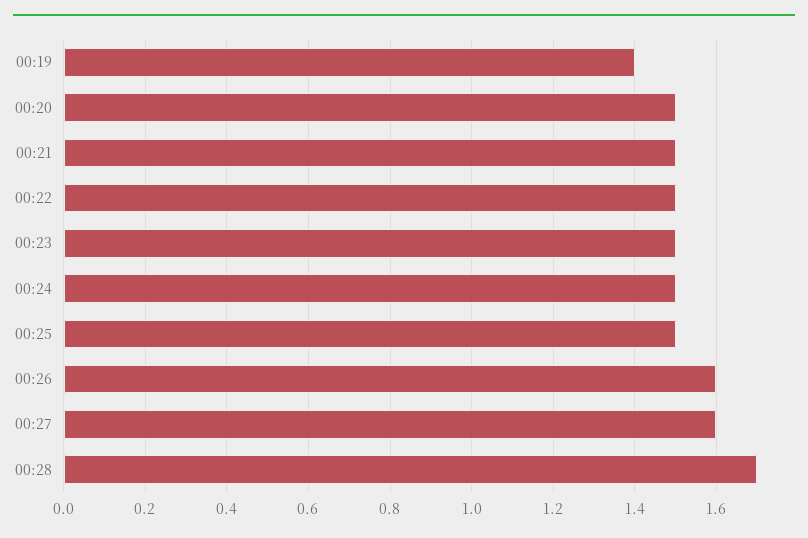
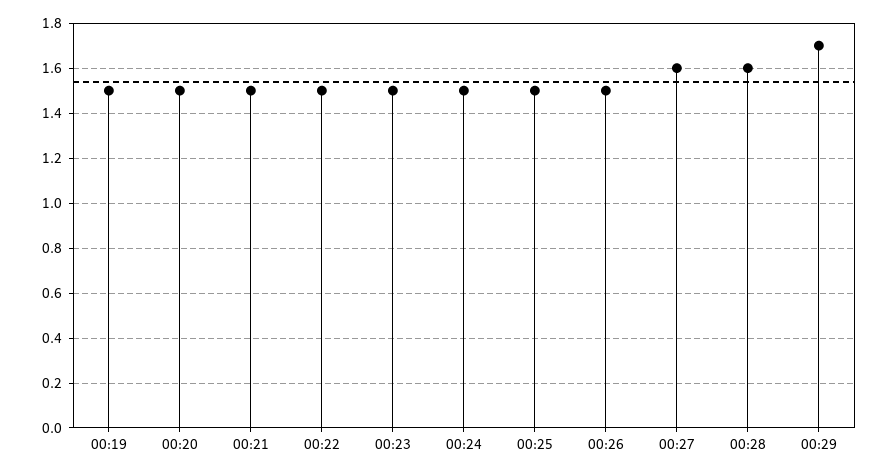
00:19: 1.4 -> 1.5
00:26: 1.6 -> 1.5
00:28: 1.7 -> 1.6
00:29: none -> 1.7

